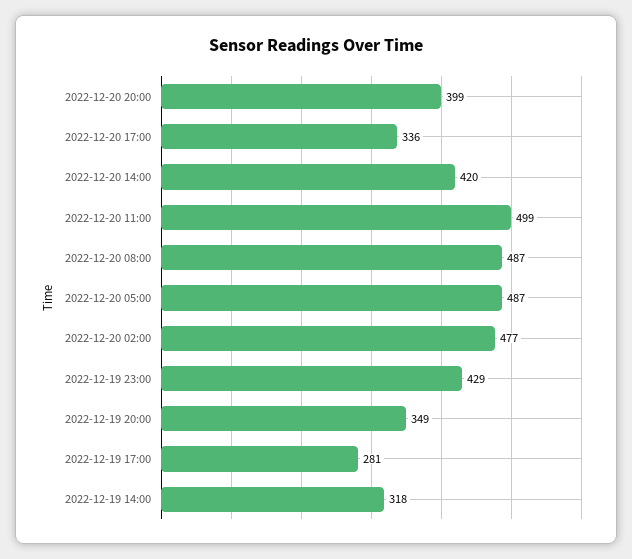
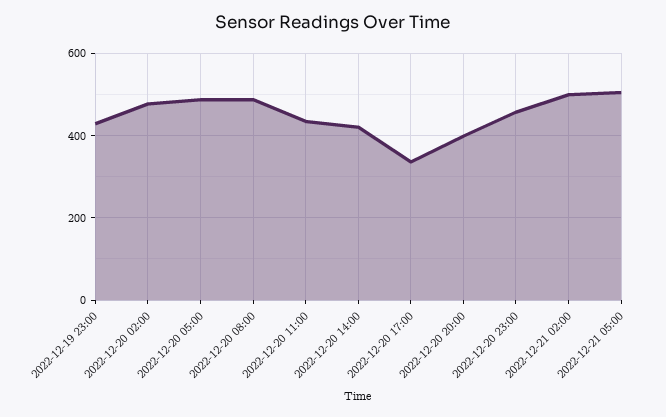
2022-12-20 11:00: 499 -> 440
2022-12-19 20:00: 349 -> none
2022-12-19 17:00: 281 -> none
2022-12-19 14:00: 318 -> none
2022-12-20 23:00: none -> 460
2022-12-21 02:00: none -> 500
2022-12-21 05:00: none -> 500

